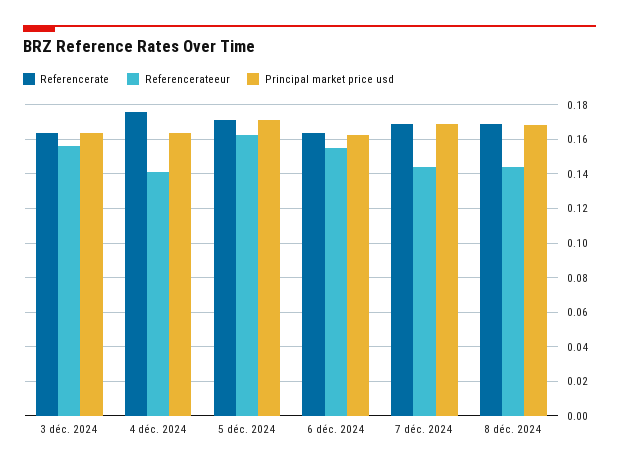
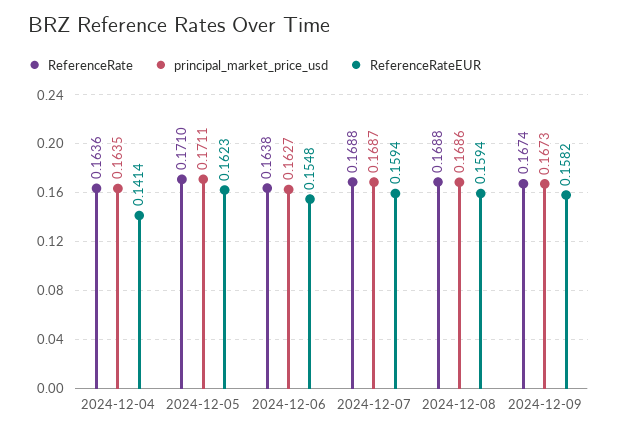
Referencerate, 3 déc. 2024: 0.165 -> none
Referencerateeur, 3 déc. 2024: 0.155 -> none
Principal market price usd, 3 déc. 2024: 0.165 -> none
Referencerate, 4 déc. 2024: 0.175 -> 0.1636
Referencerateeur, 7 déc. 2024: 0.145 -> 0.1594
Referencerateeur, 8 déc. 2024: 0.145 -> 0.1594
Referencerate, 2024-12-09: none -> 0.1674
Principal market price usd, 2024-12-09: none -> 0.1673
Referencerateeur, 2024-12-09: none -> 0.1582

